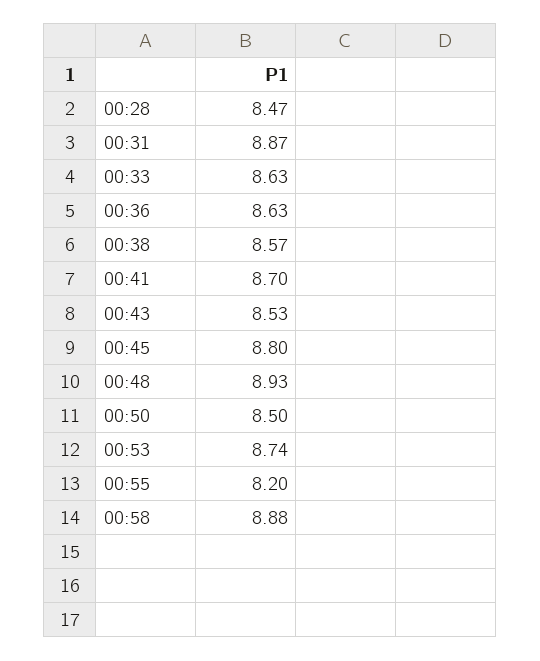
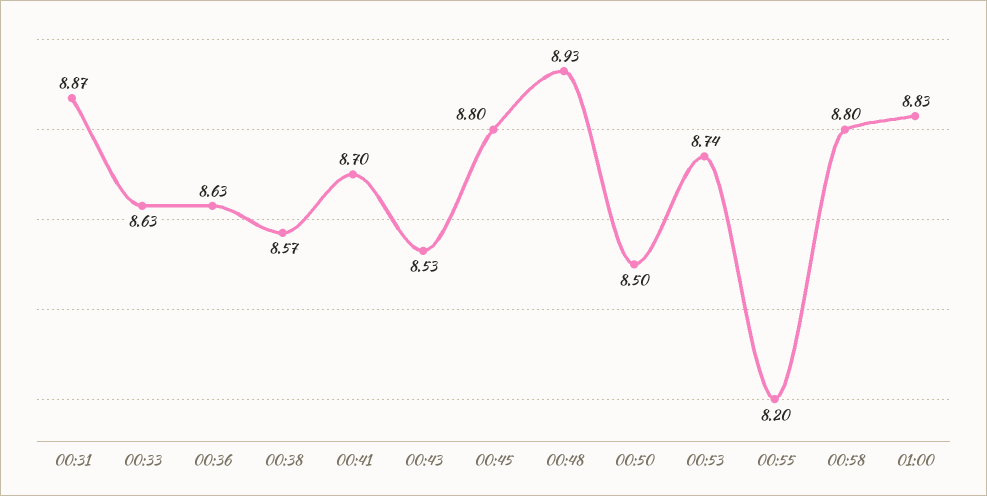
00:28: 8.47 -> none
00:58: 8.88 -> 8.8
01:00: none -> 8.83

